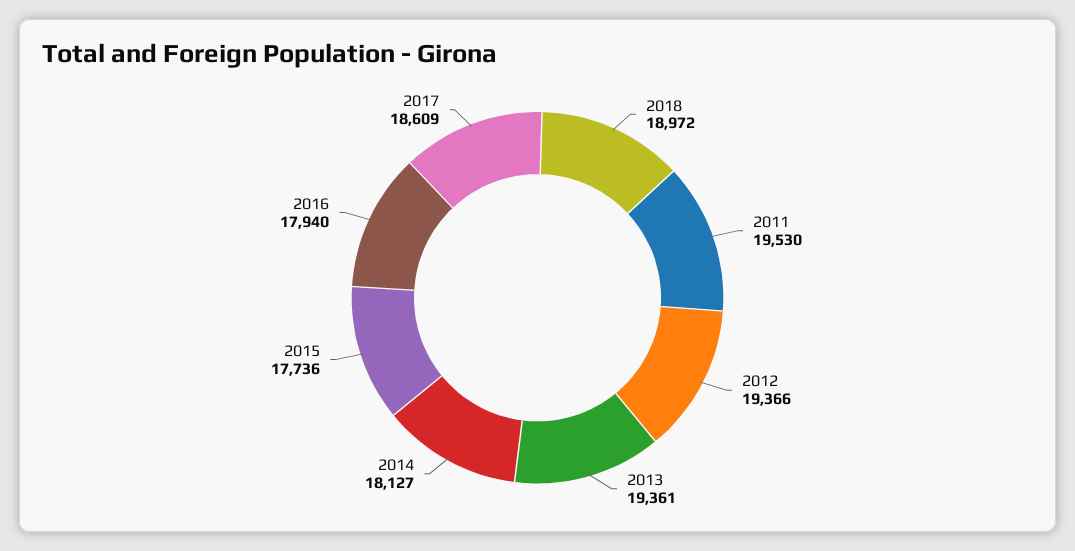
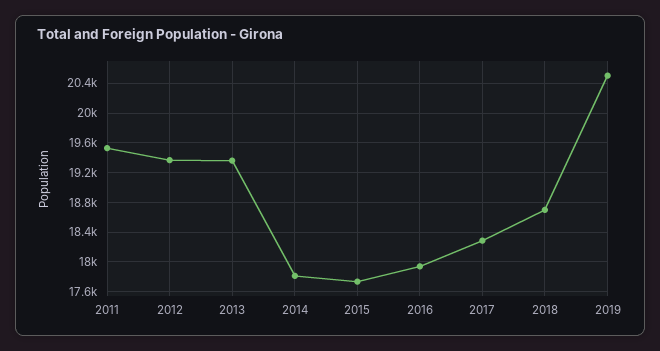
2018: 18972 -> 18700
2014: 18127 -> 17800
2017: 18609 -> 18300
2019: none -> 20500

